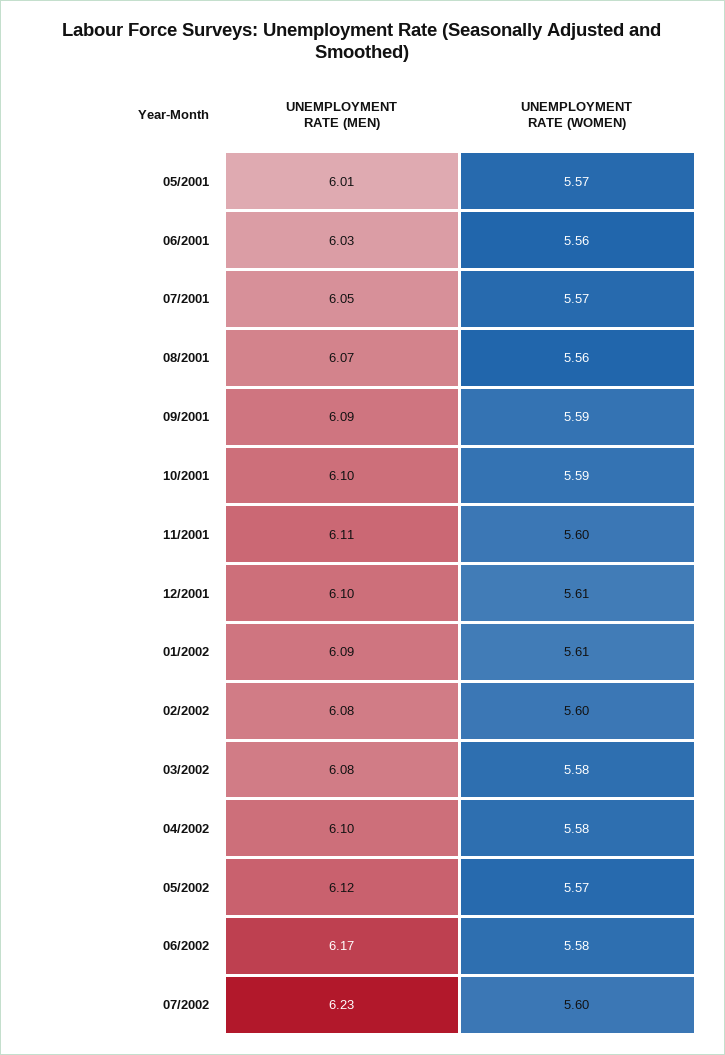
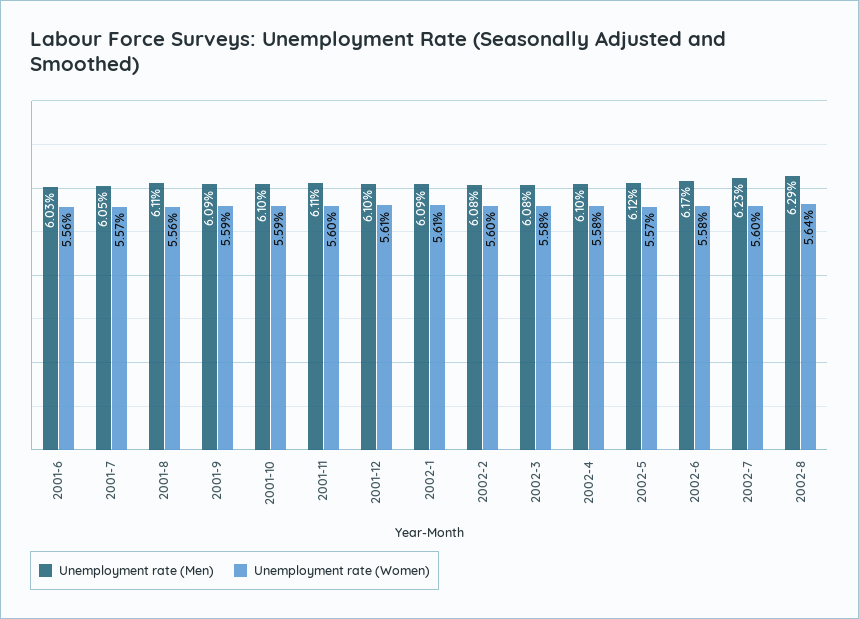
UNEMPLOYMENT RATE (MEN), 05/2001: 6.01 -> none
UNEMPLOYMENT RATE (WOMEN), 05/2001: 5.57 -> none
UNEMPLOYMENT RATE (MEN), 08/2001: 6.07 -> 6.11
UNEMPLOYMENT RATE (MEN), 2002-8: none -> 6.29
UNEMPLOYMENT RATE (WOMEN), 2002-8: none -> 5.64

